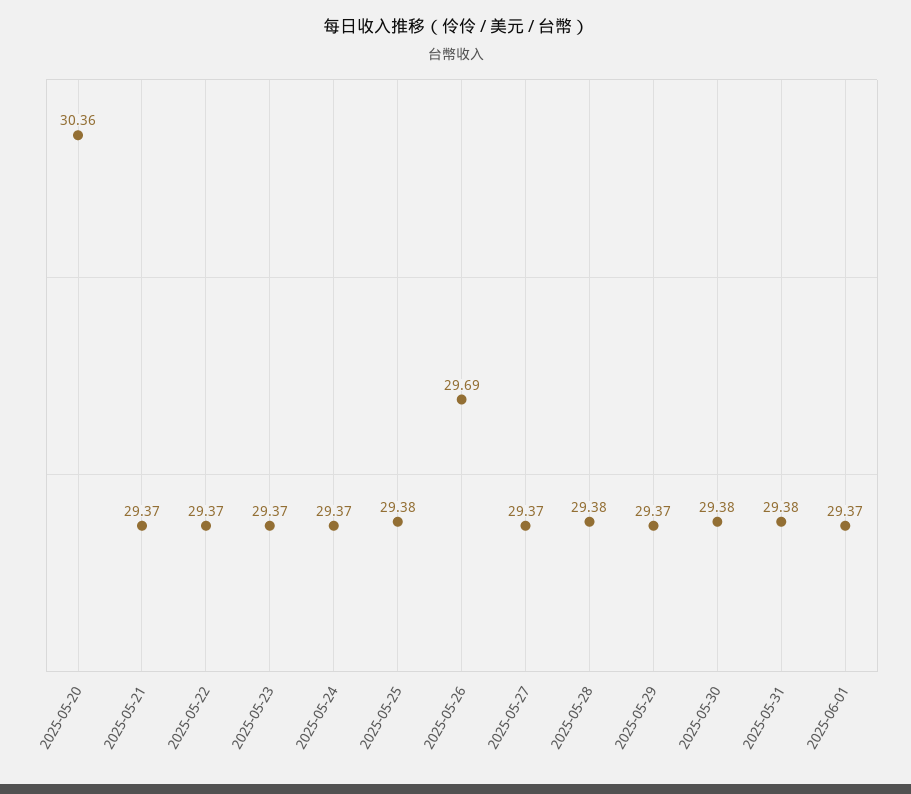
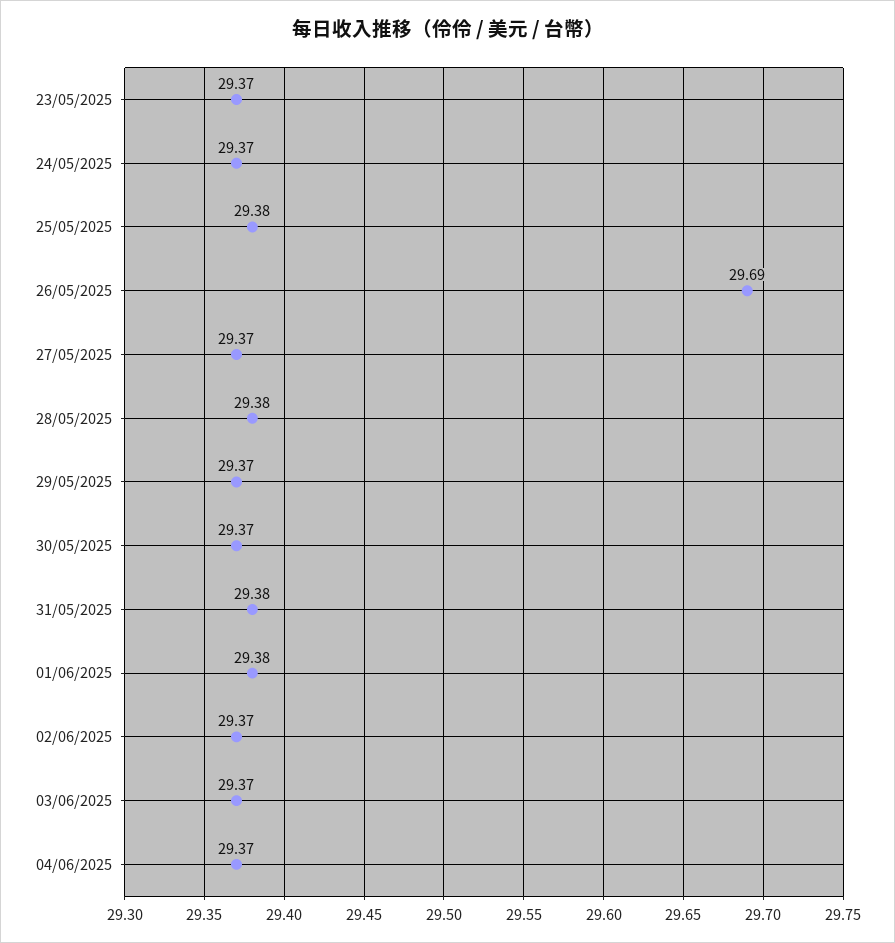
2025-05-20: 30.36 -> none
2025-05-21: 29.37 -> none
2025-05-22: 29.37 -> none
2025-05-30: 29.38 -> 29.37
2025-06-01: 29.37 -> 29.38
02/06/2025: none -> 29.37
03/06/2025: none -> 29.37
04/06/2025: none -> 29.37

